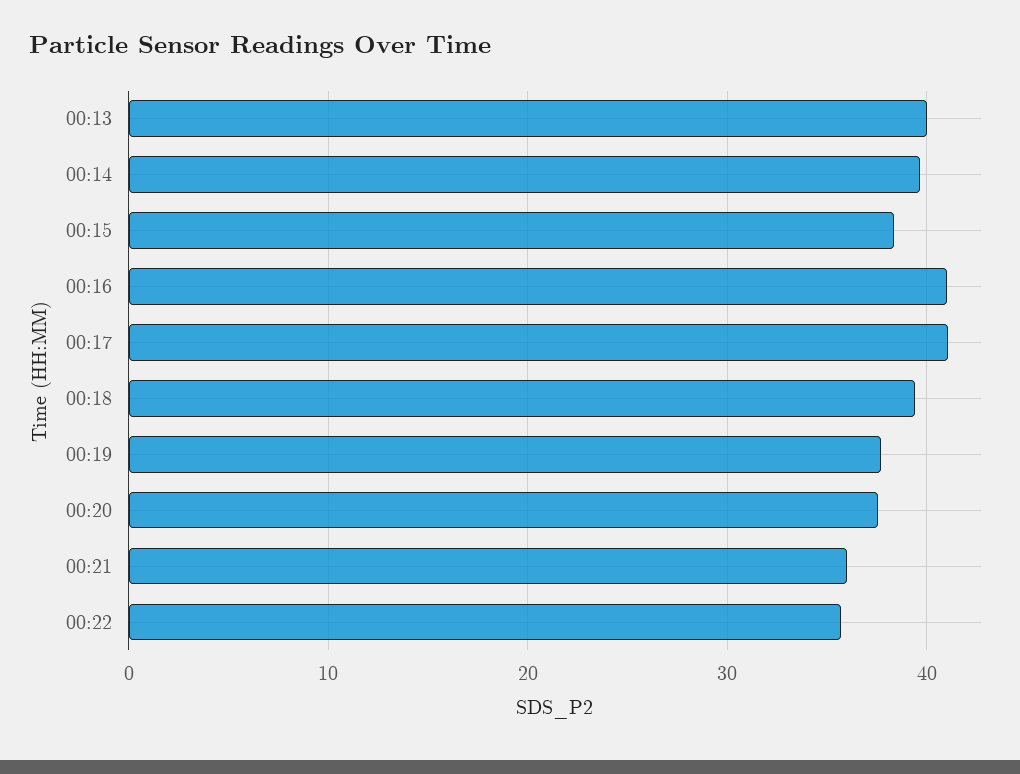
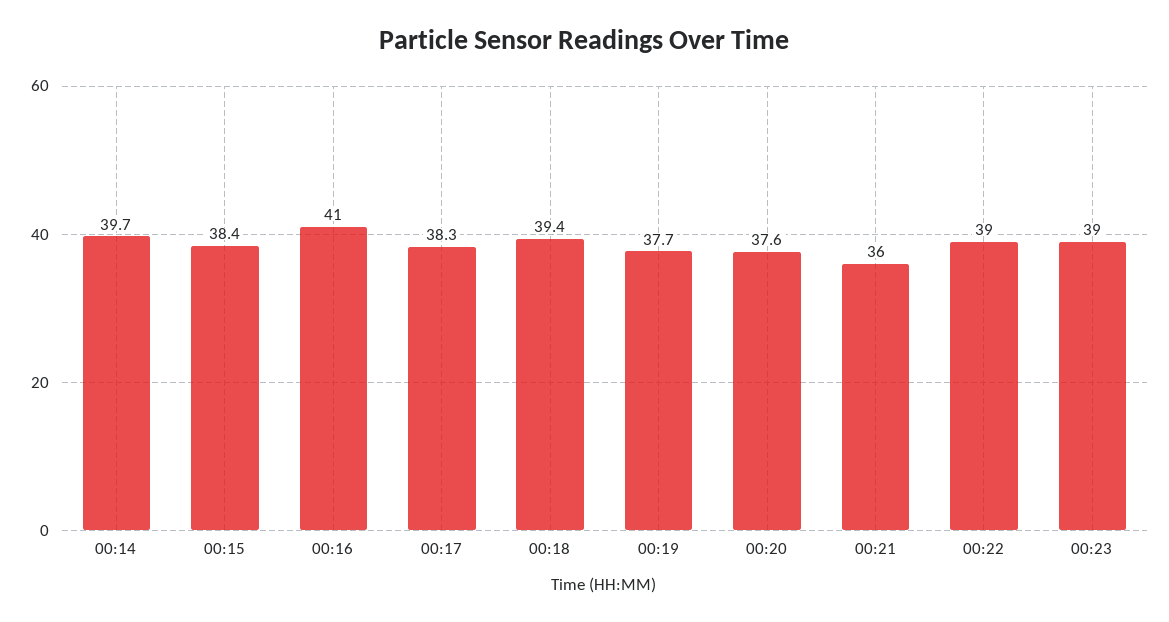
00:13: 40 -> none
00:17: 41 -> 38.3
00:22: 36 -> 39
00:23: none -> 39

